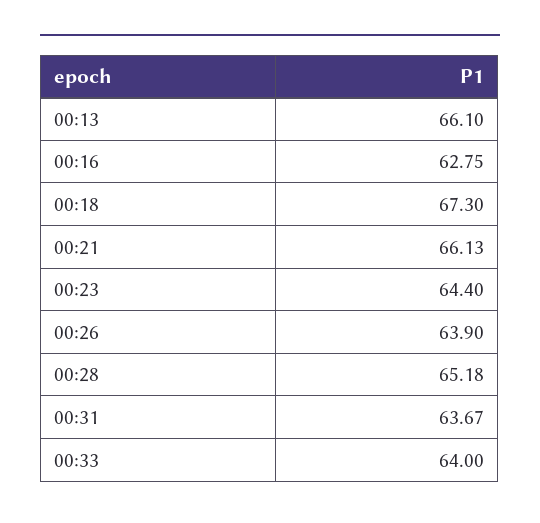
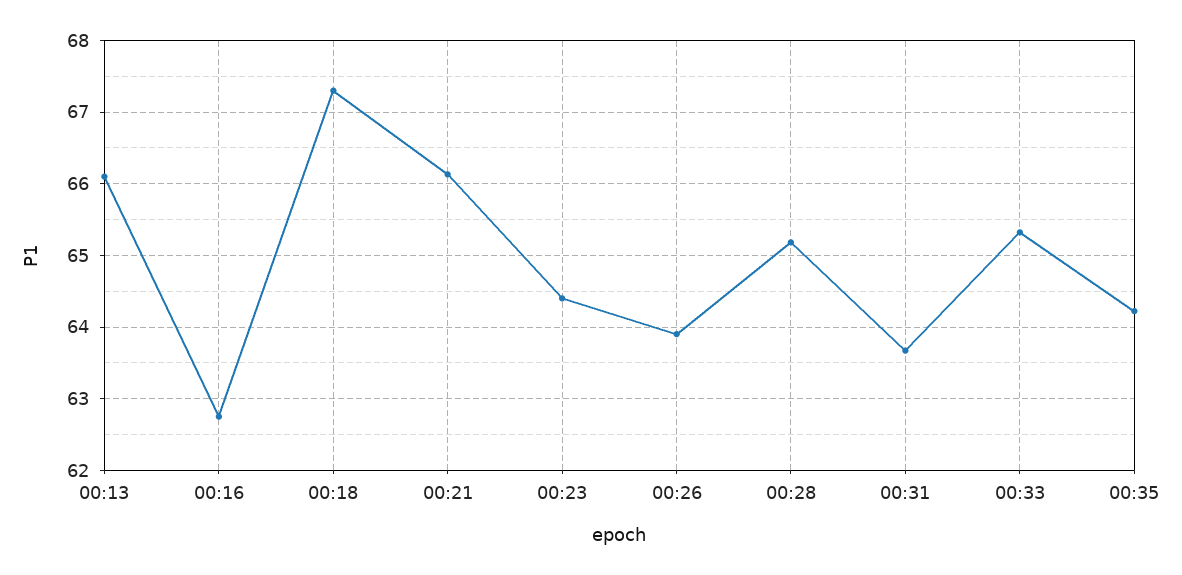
00:33: 64 -> 65.3
00:35: none -> 64.2

